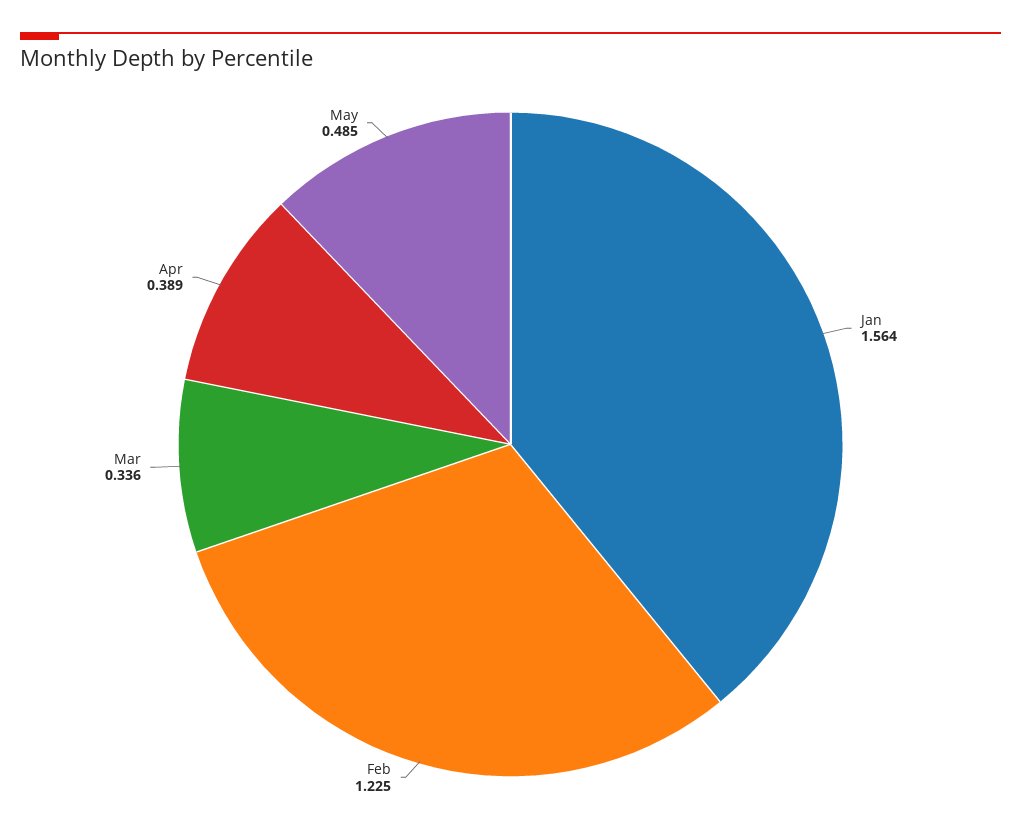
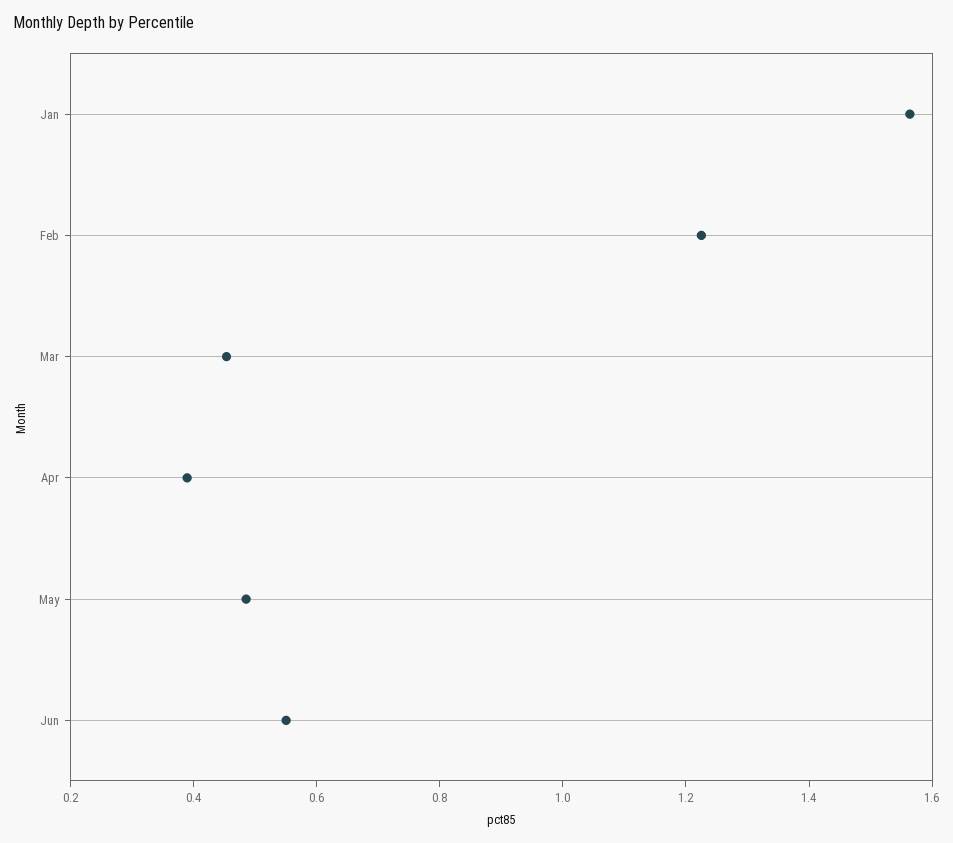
Mar: 0.336 -> 0.45
Jun: none -> 0.55

